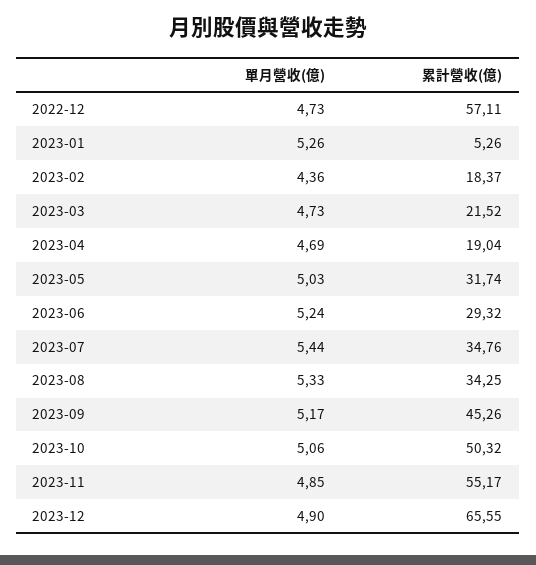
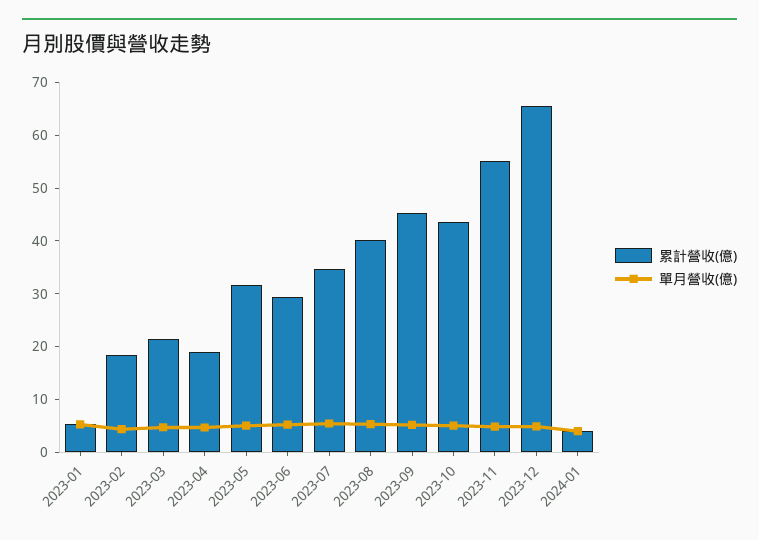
單月營收(億), 2022-12: 4.73 -> none
累計營收(億), 2022-12: 57.11 -> none
累計營收(億), 2023-08: 34.25 -> 40
累計營收(億), 2023-10: 50.32 -> 44
累計營收(億), 2024-01: none -> 4
單月營收(億), 2024-01: none -> 4

